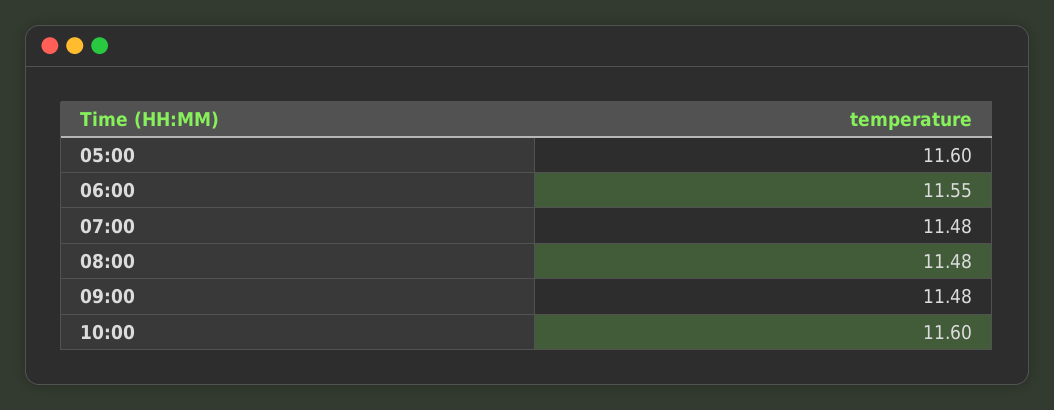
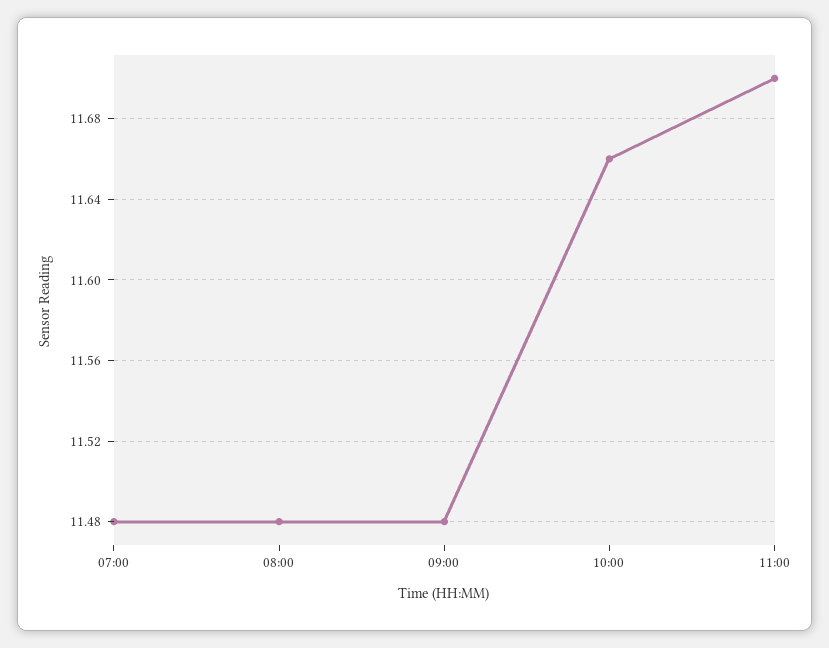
05:00: 11.6 -> none
06:00: 11.55 -> none
10:00: 11.6 -> 11.66
11:00: none -> 11.7

